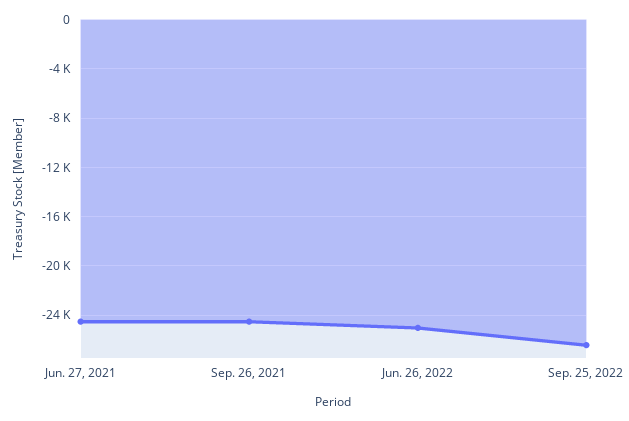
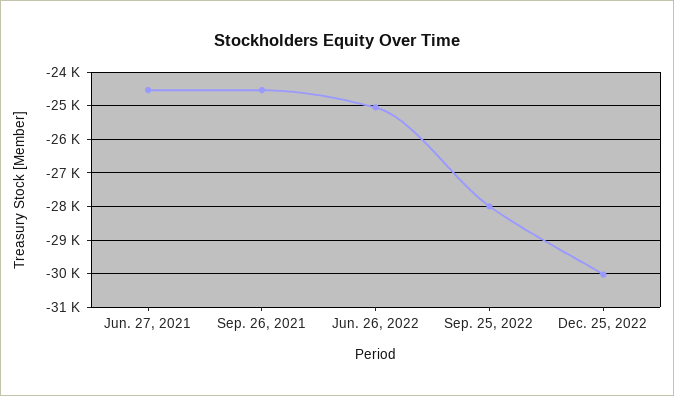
Sep. 25, 2022: -26500 -> -28000
Dec. 25, 2022: none -> -30000

